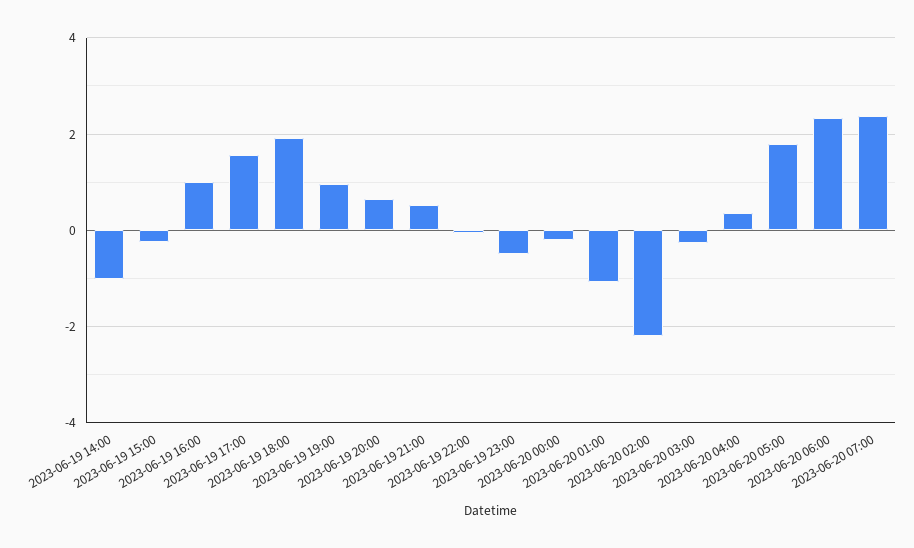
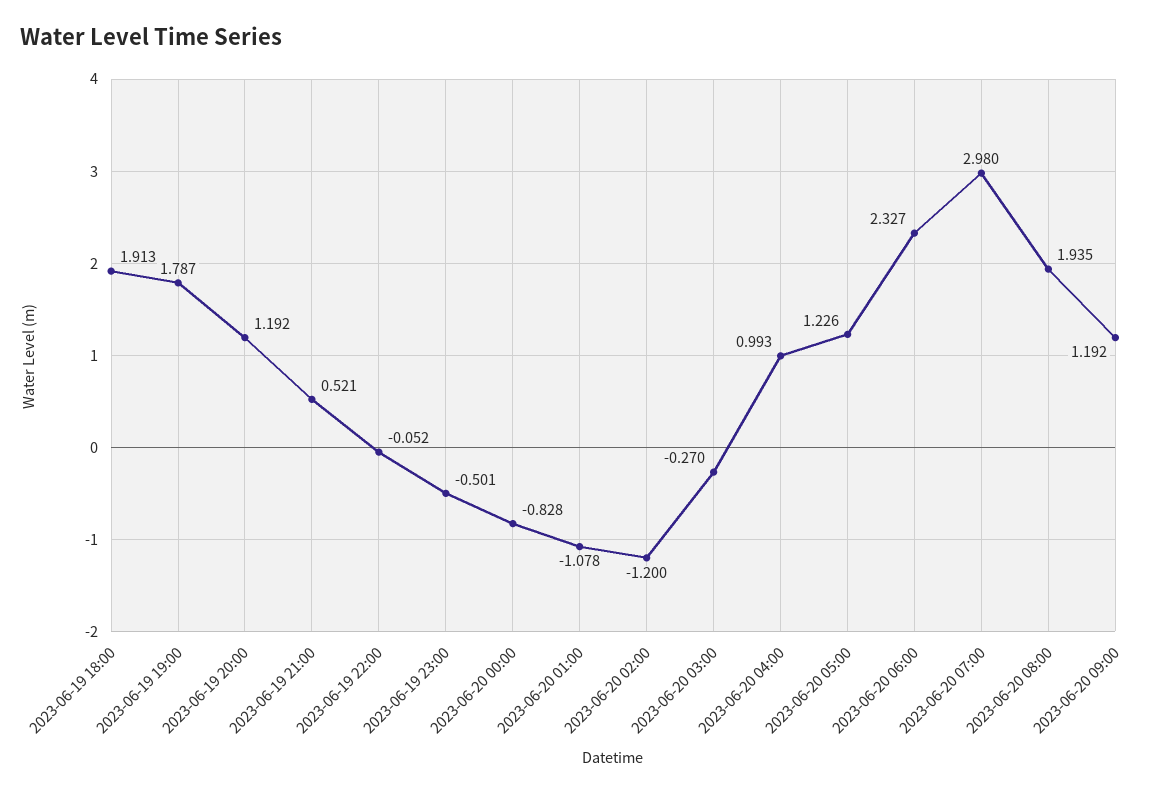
2023-06-19 14:00: -1 -> none
2023-06-19 15:00: -0.2 -> none
2023-06-19 16:00: 1 -> none
2023-06-19 17:00: 1.6 -> none
2023-06-19 19:00: 1 -> 1.787
2023-06-19 20:00: 0.6 -> 1.192
2023-06-20 00:00: -0.2 -> -0.828
2023-06-20 02:00: -2.2 -> -1.2
2023-06-20 04:00: 0.4 -> 0.993
2023-06-20 05:00: 1.8 -> 1.226
2023-06-20 07:00: 2.4 -> 2.98
2023-06-20 08:00: none -> 1.935
2023-06-20 09:00: none -> 1.192

